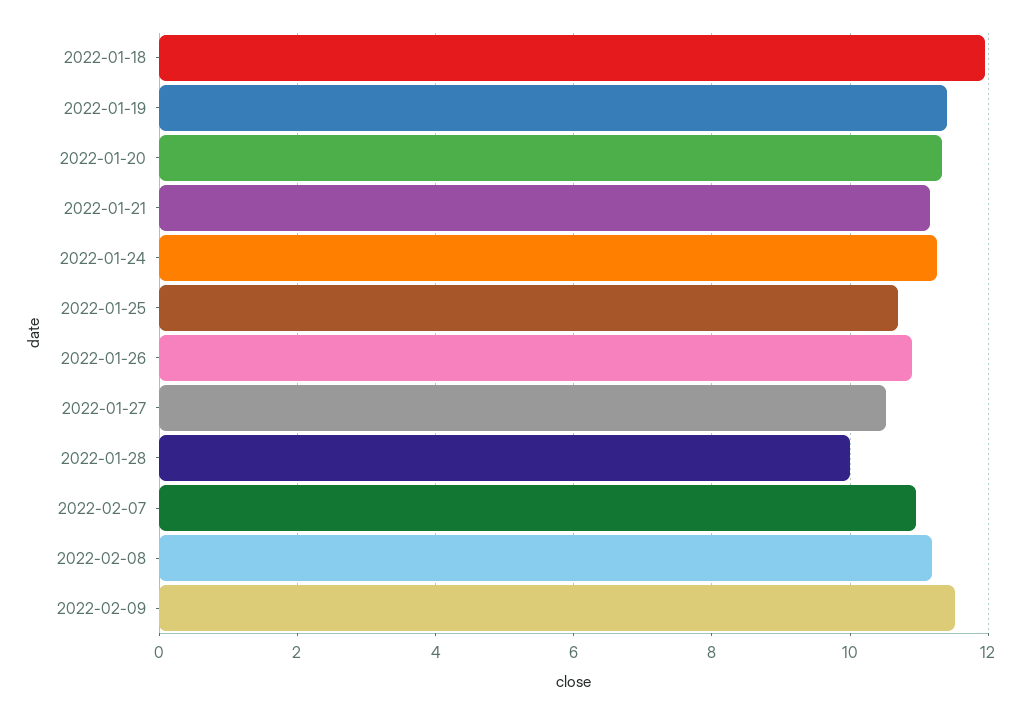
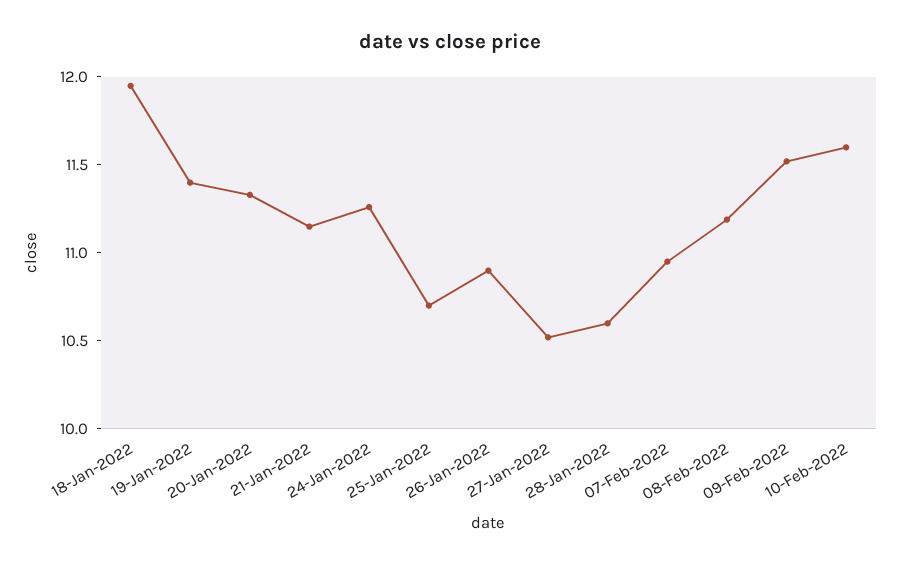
2022-01-28: 10 -> 10.6
10-Feb-2022: none -> 11.6

